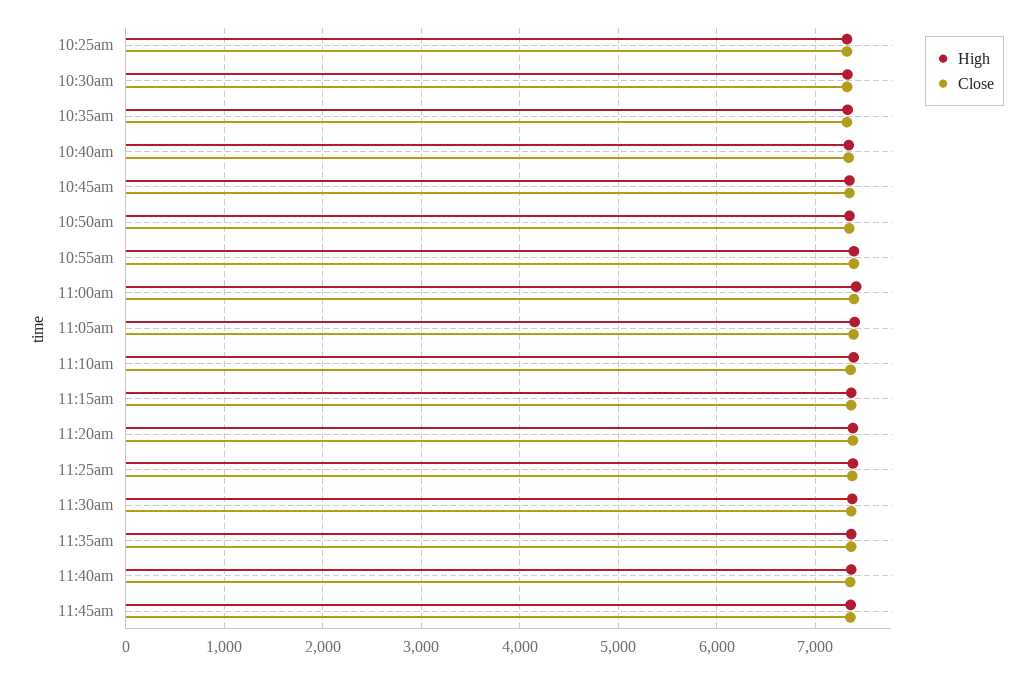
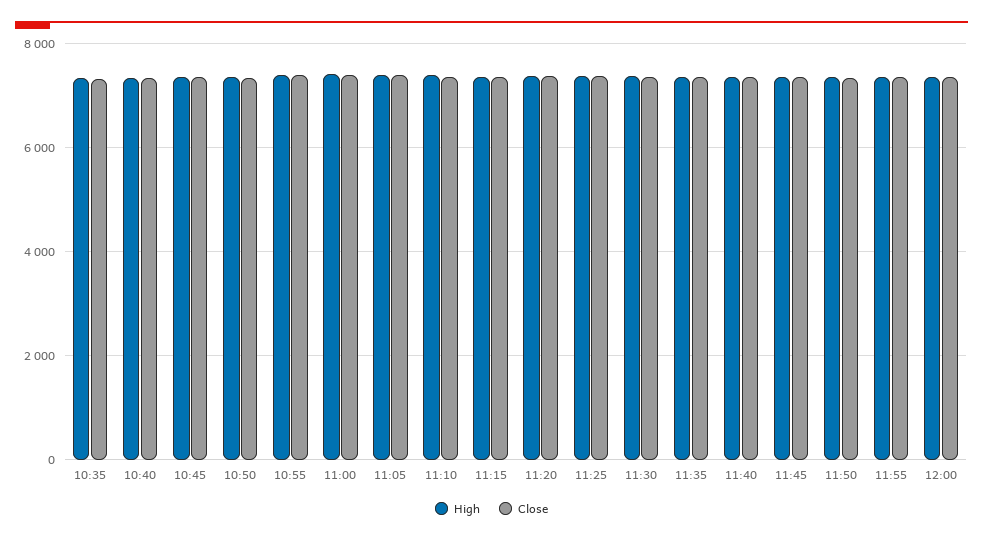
High, 10:25am: 7300 -> none
Close, 10:25am: 7300 -> none
High, 10:30am: 7300 -> none
Close, 10:30am: 7300 -> none
High, 11:50: none -> 7400
Close, 11:50: none -> 7400
High, 11:55: none -> 7400
Close, 11:55: none -> 7400
High, 12:00: none -> 7400
Close, 12:00: none -> 7400

